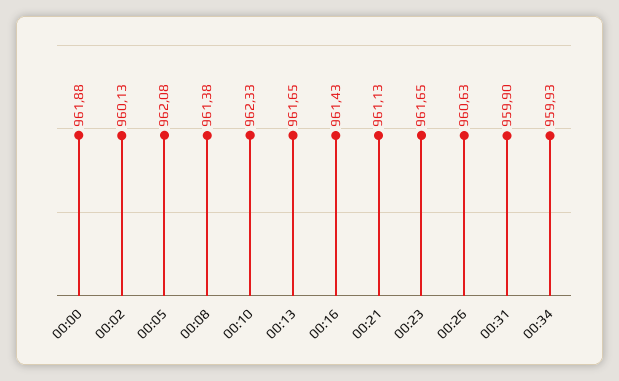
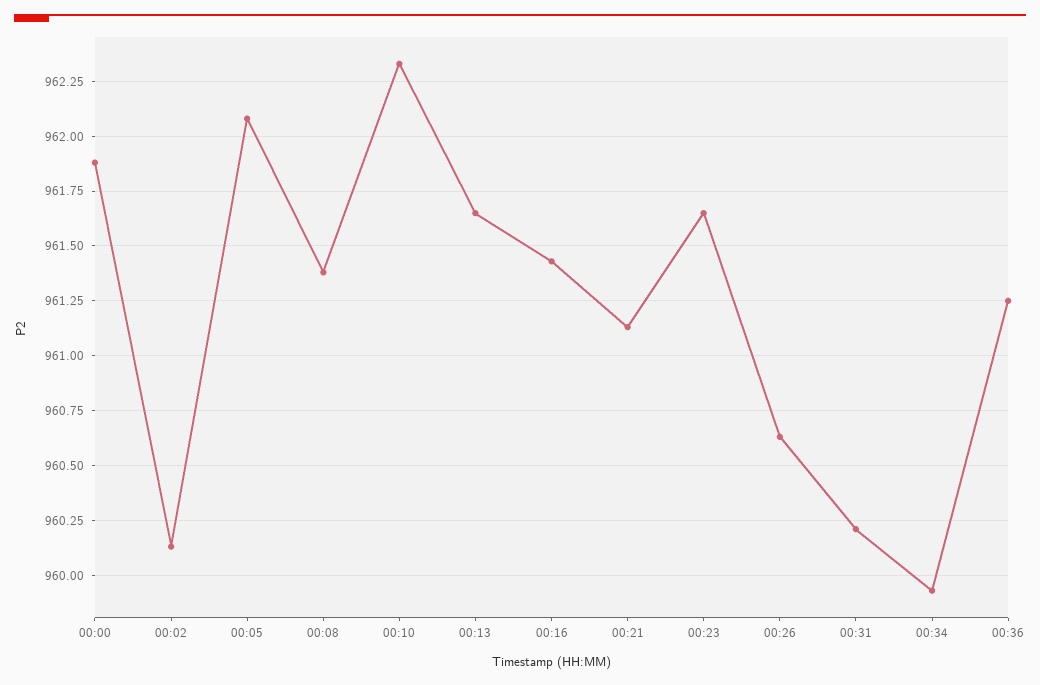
00:31: 959.9 -> 960.2
00:36: none -> 961.25

